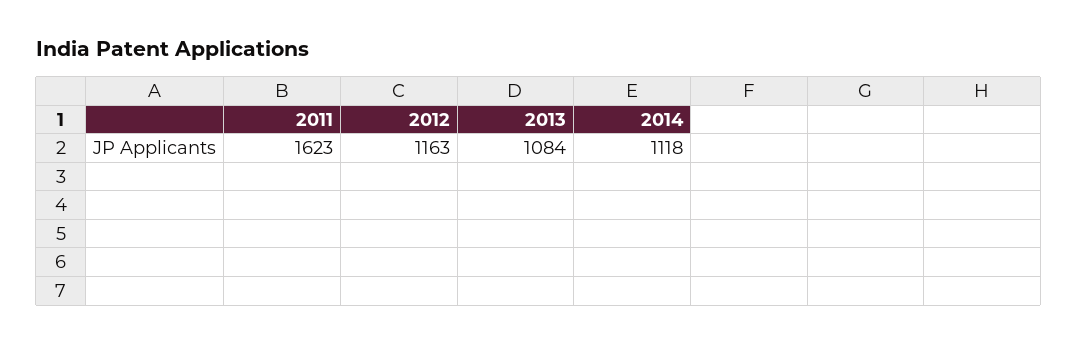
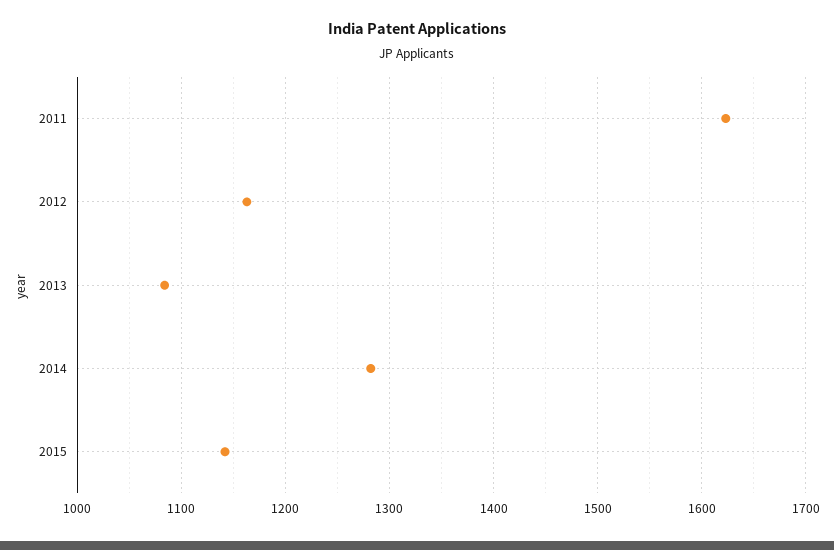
2014: 1118 -> 1280
2015: none -> 1140

